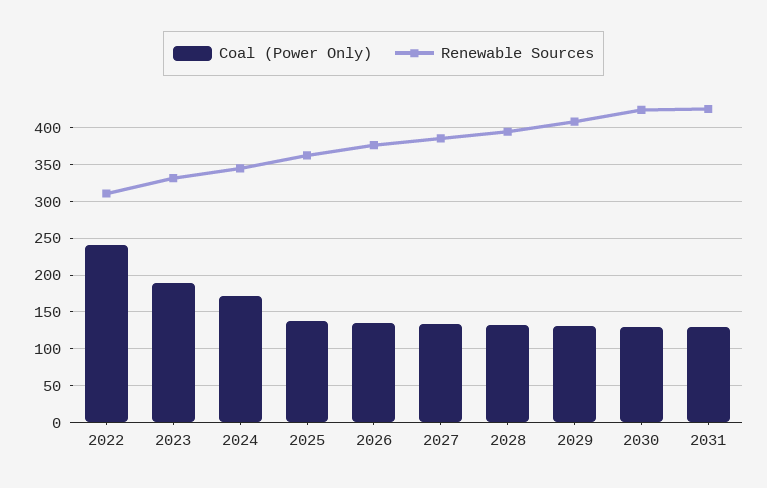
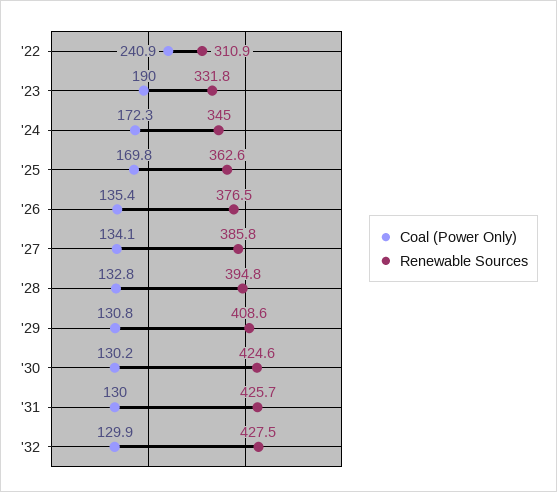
Coal (Power Only), 2025: 140 -> 169.8
Coal (Power Only), '32: none -> 129.9
Renewable Sources, '32: none -> 427.5

